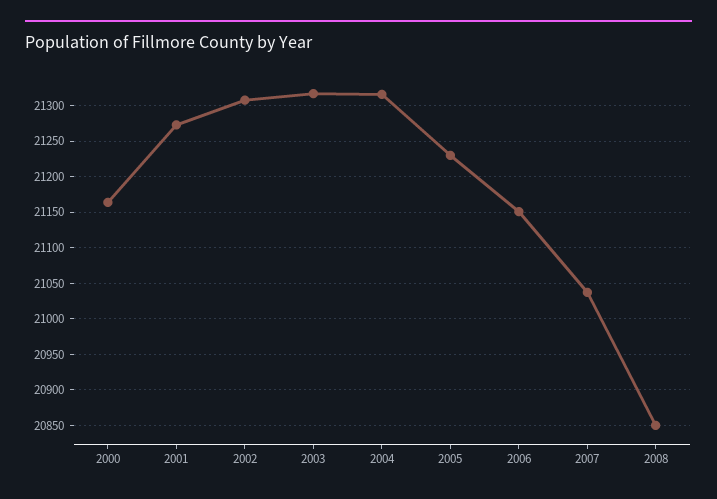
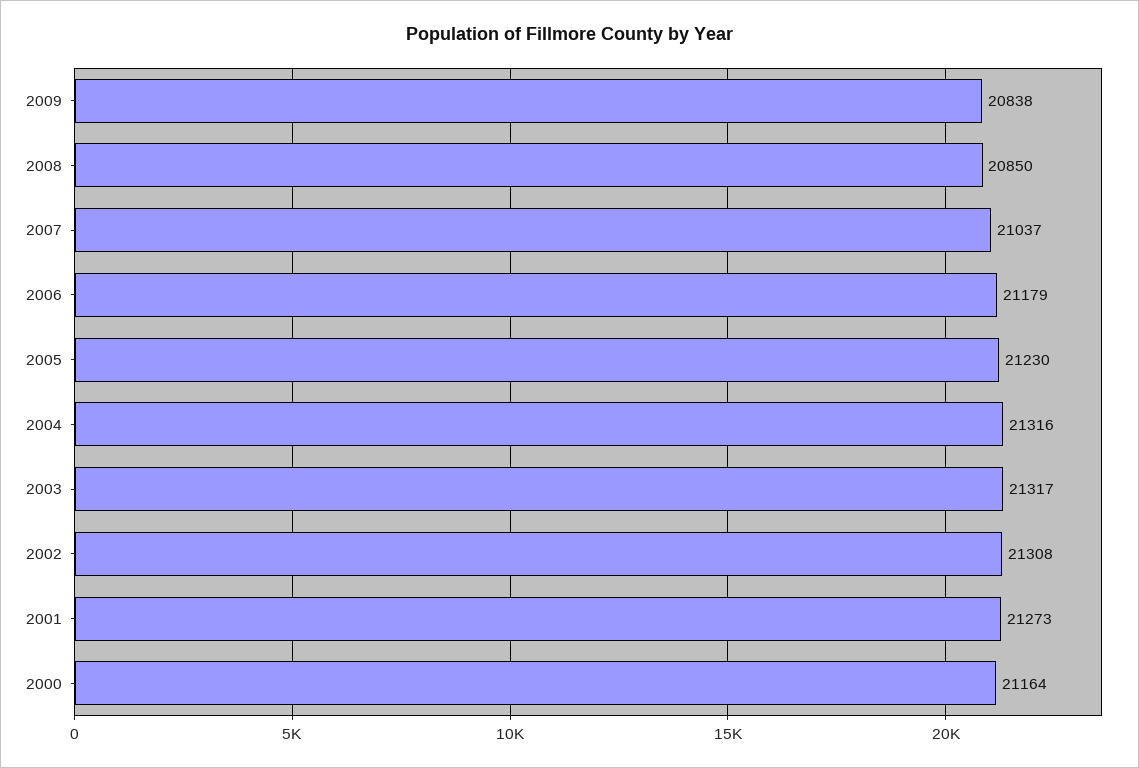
2006: 21150 -> 21179
2009: none -> 20838

